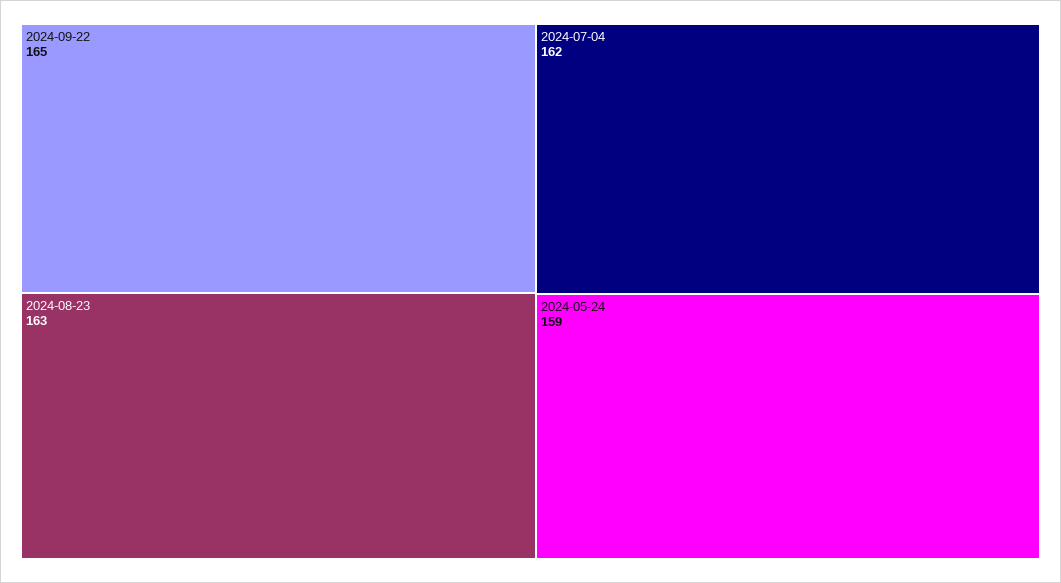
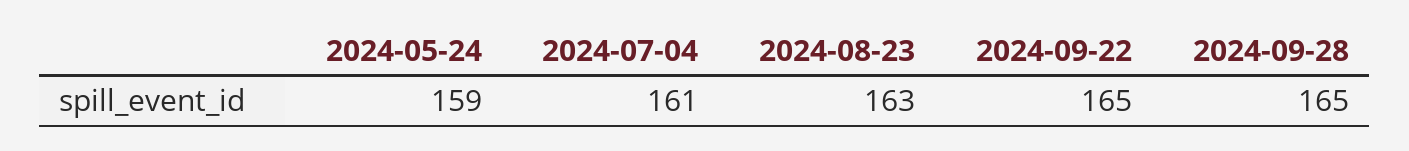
2024-07-04: 162 -> 161
2024-09-28: none -> 165

